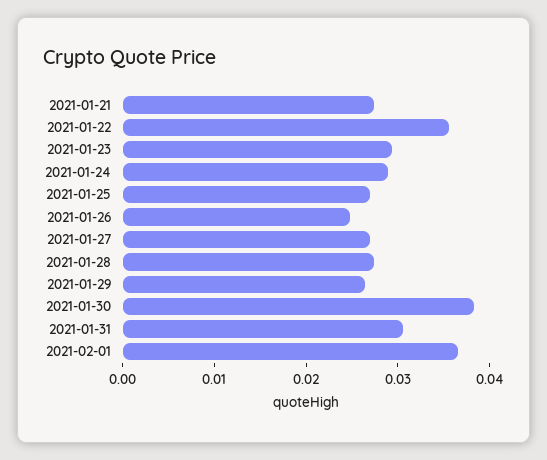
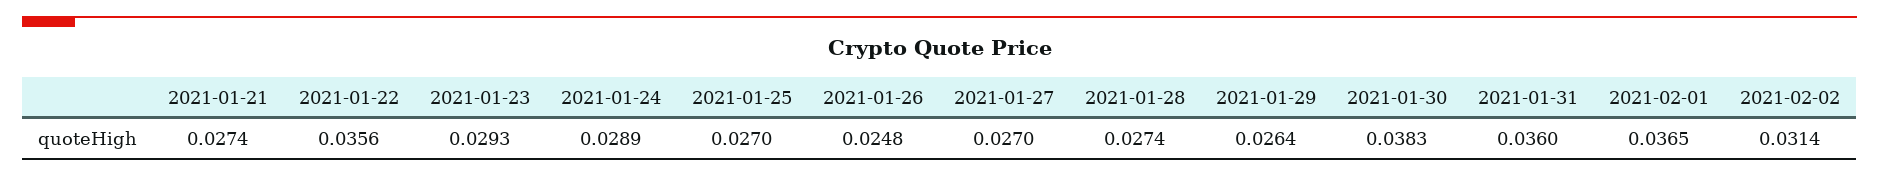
2021-01-31: 0.03 -> 0.036
2021-02-02: none -> 0.0314

